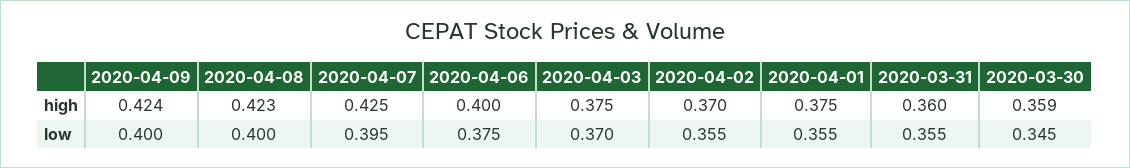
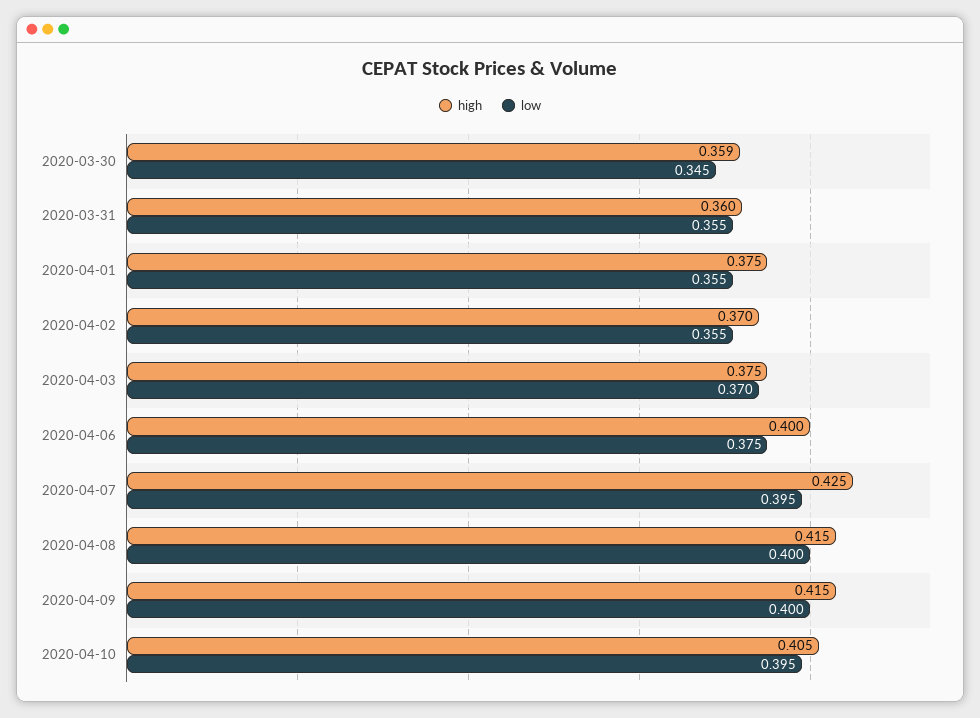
high, 2020-04-09: 0.424 -> 0.415
high, 2020-04-08: 0.423 -> 0.415
high, 2020-04-10: none -> 0.405
low, 2020-04-10: none -> 0.395

